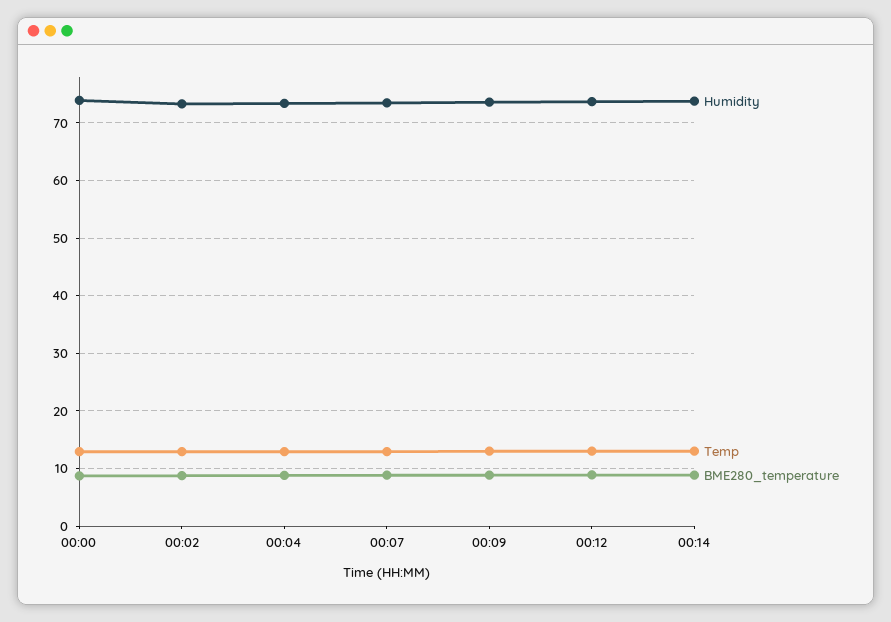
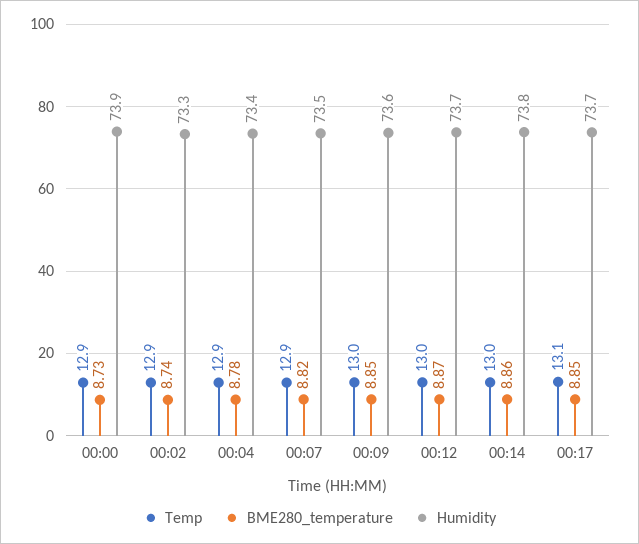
Temp, 00:17: none -> 13.1
BME280_temperature, 00:17: none -> 8.85
Humidity, 00:17: none -> 73.7

